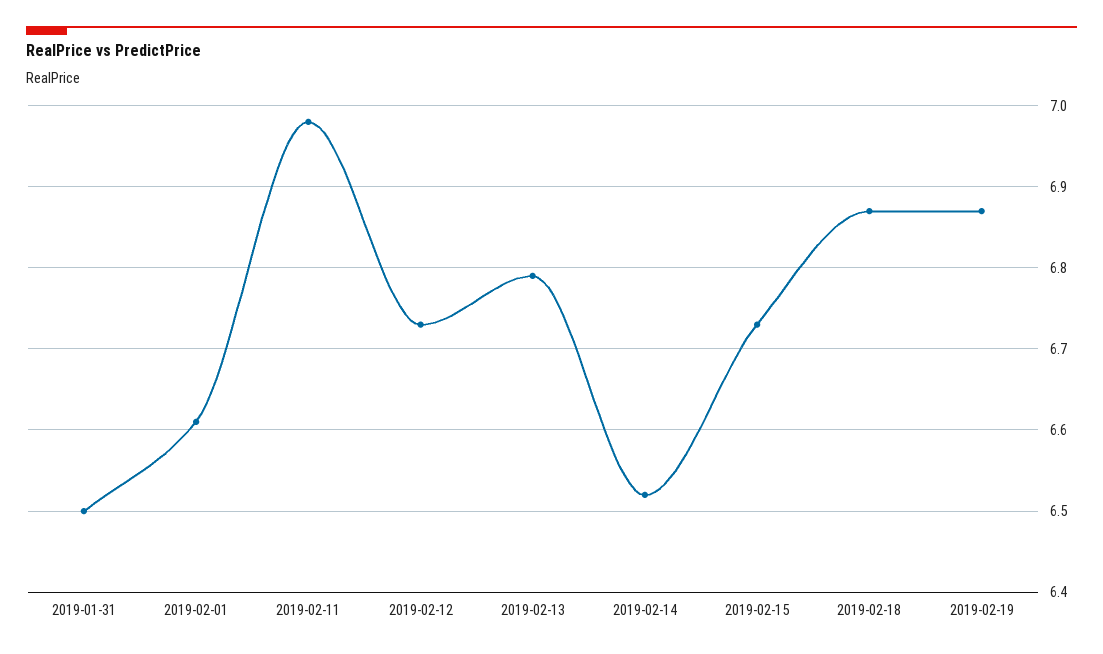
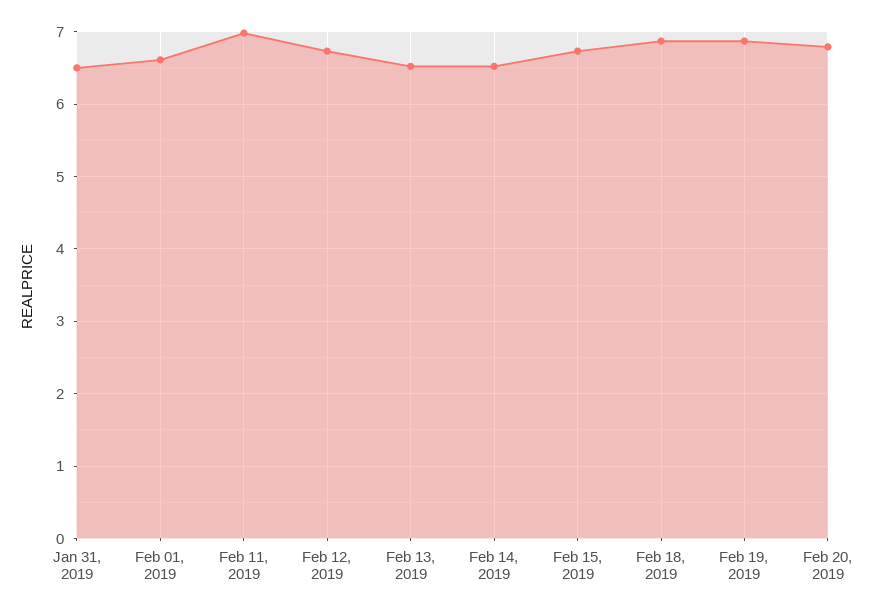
2019-02-13: 6.79 -> 6.5
Feb 20, 2019: none -> 6.8

